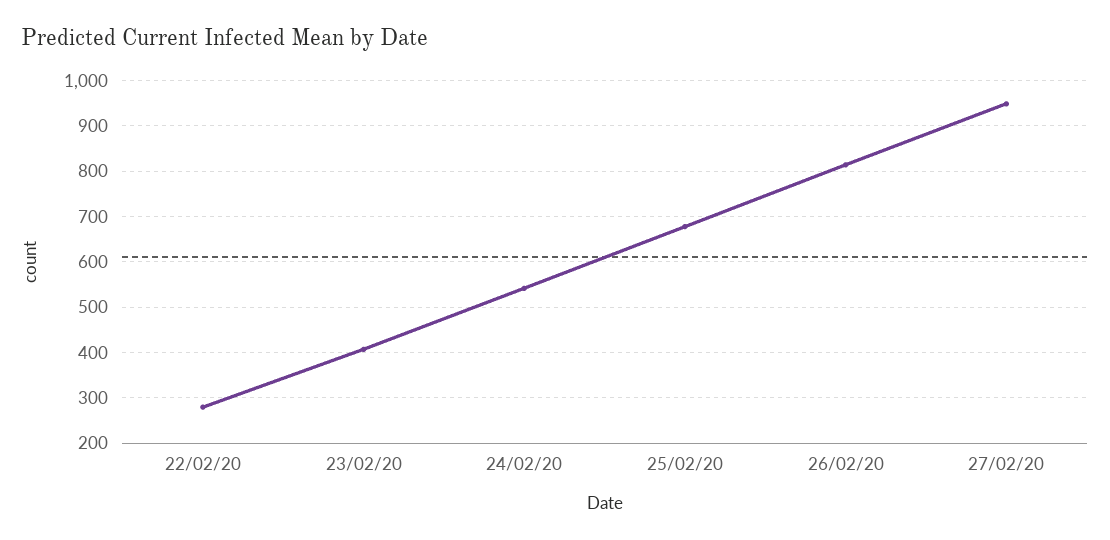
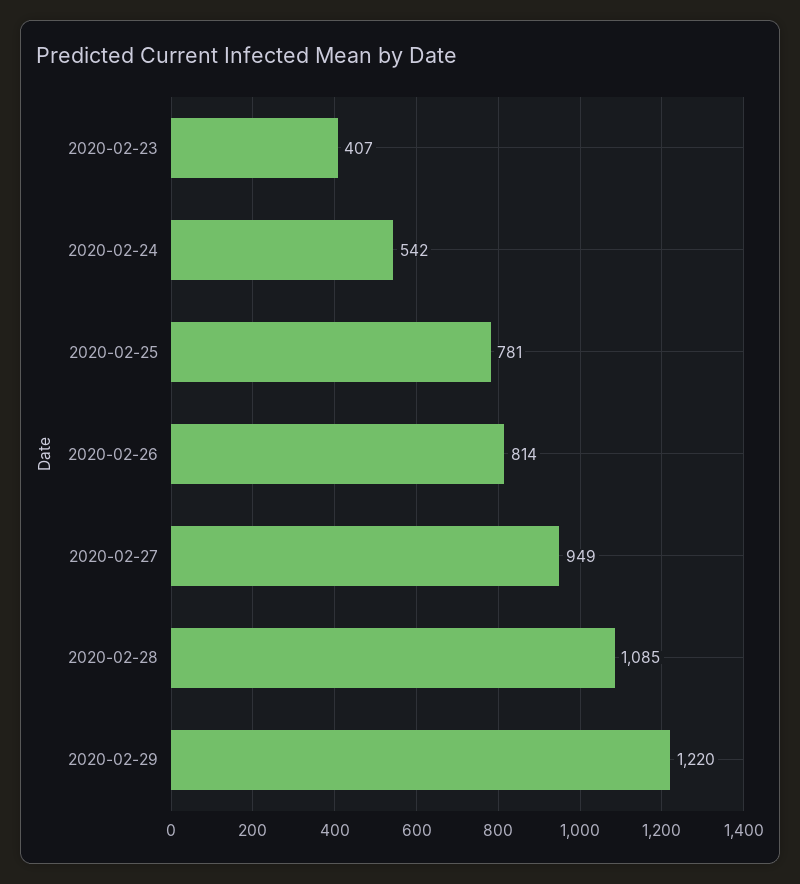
22/02/20: 280 -> none
25/02/20: 680 -> 781
2020-02-28: none -> 1085
2020-02-29: none -> 1220

